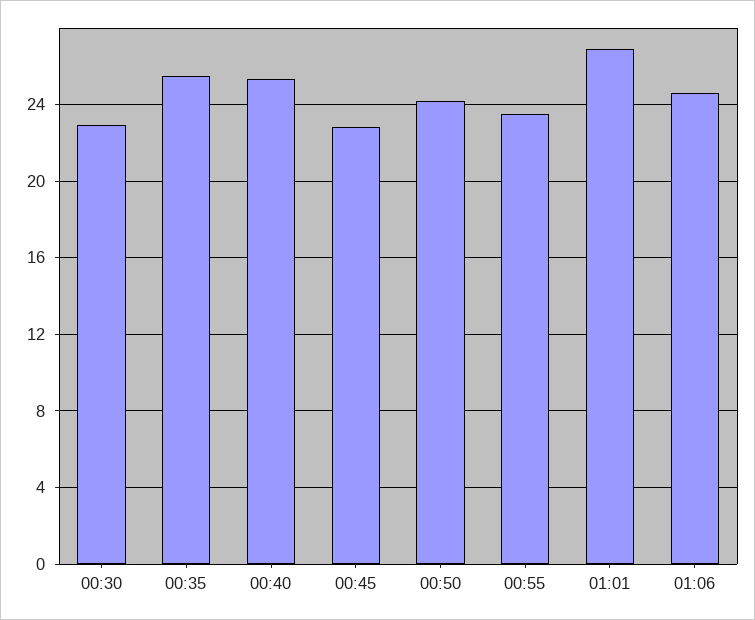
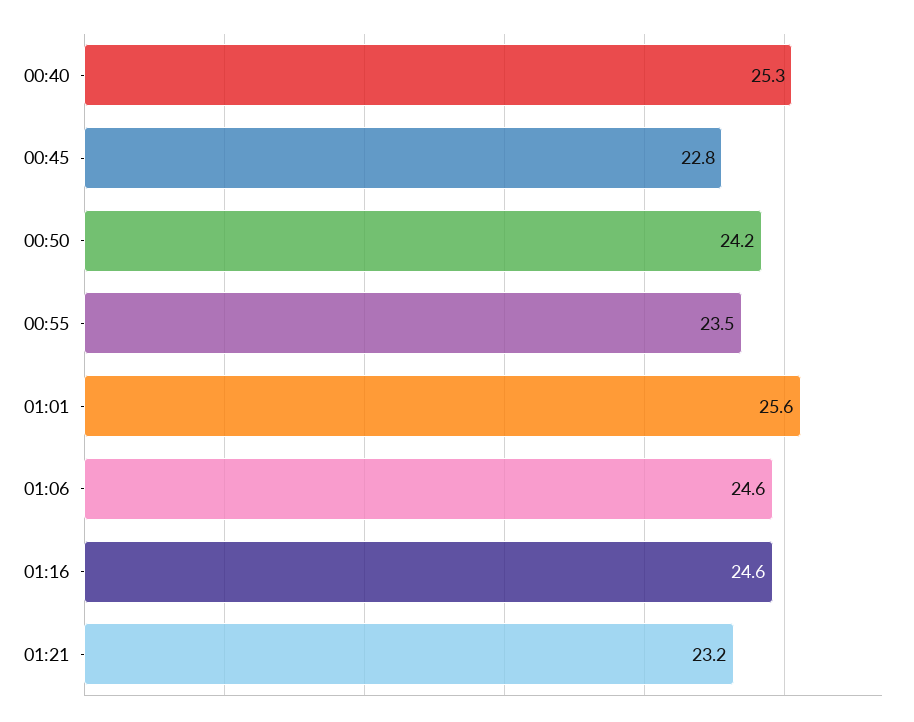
00:30: 23 -> none
00:35: 25.5 -> none
01:01: 27 -> 25.6
01:16: none -> 24.6
01:21: none -> 23.2

